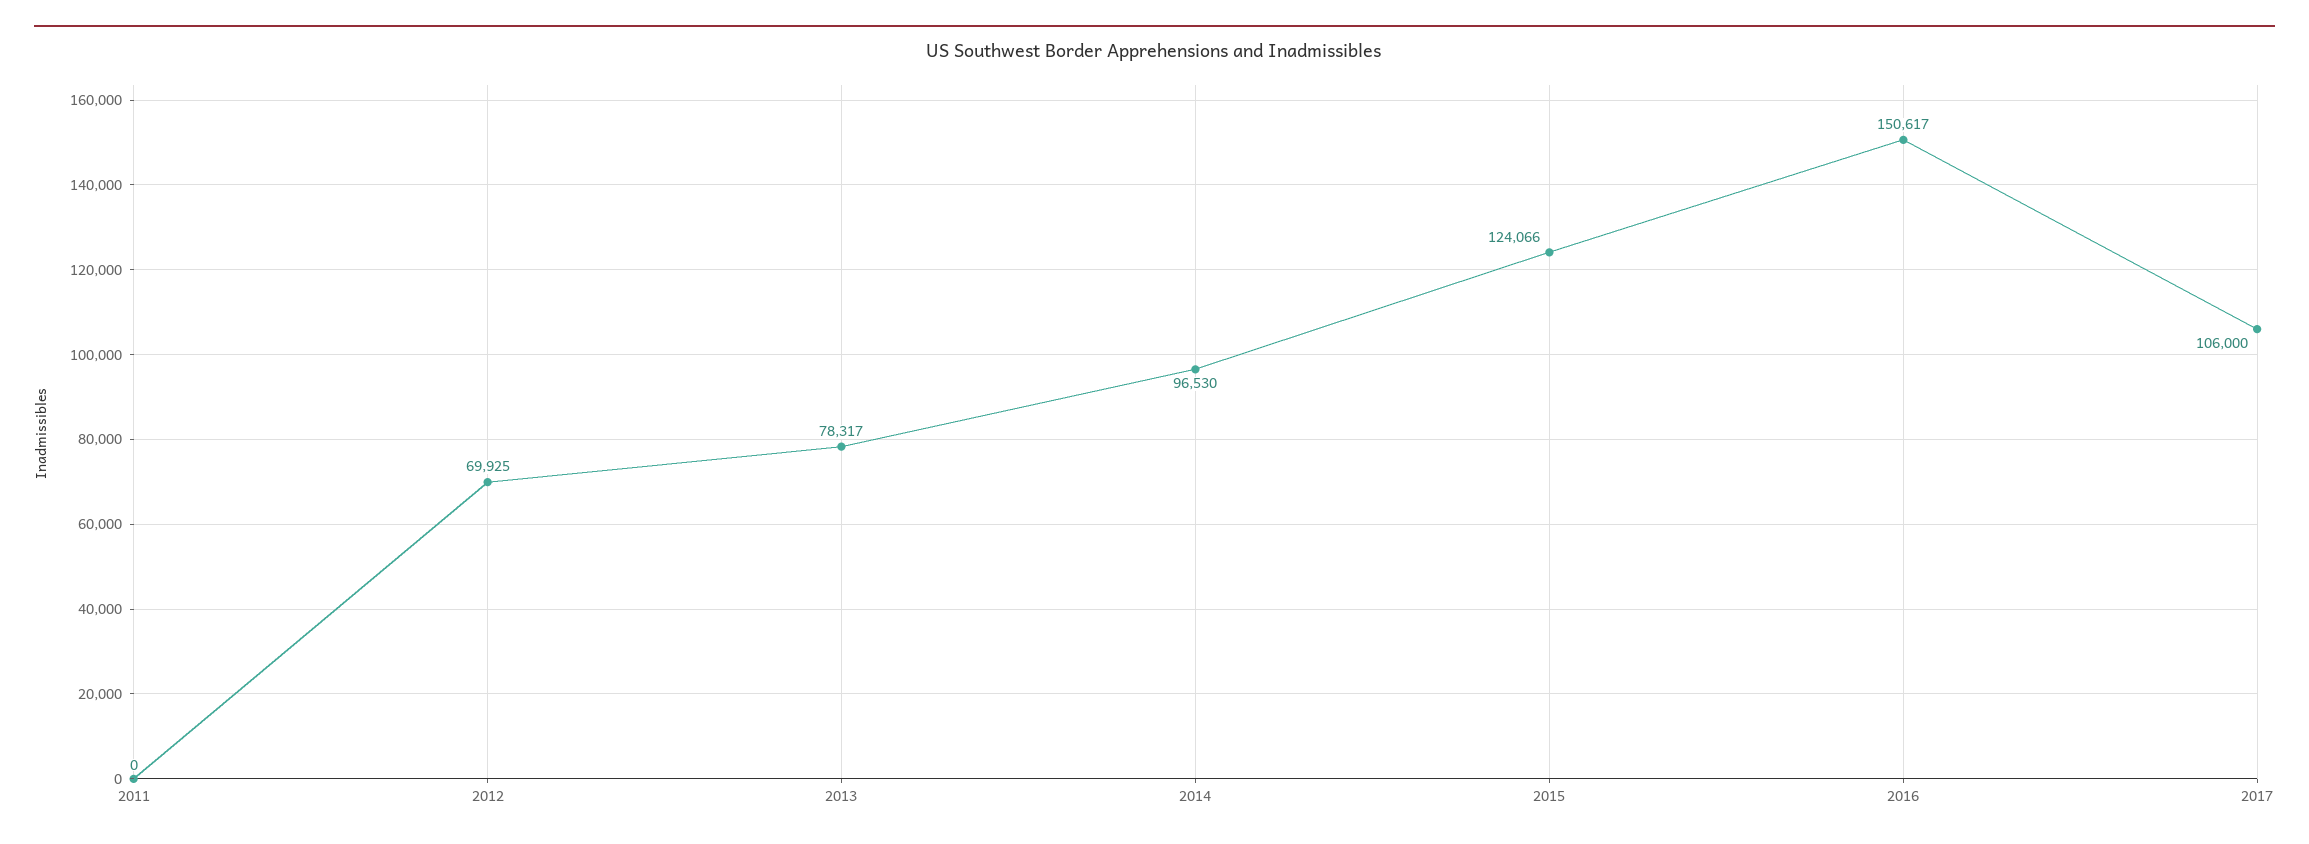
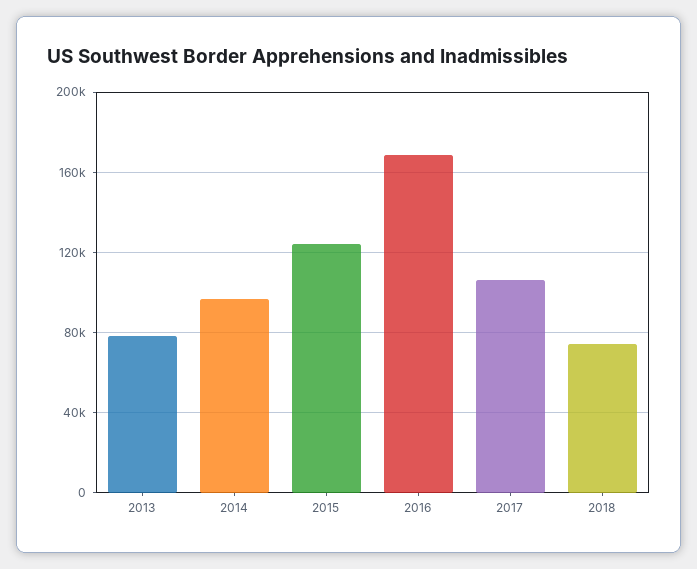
2011: 0 -> none
2012: 69925 -> none
2016: 150617 -> 170000
2018: none -> 75000

